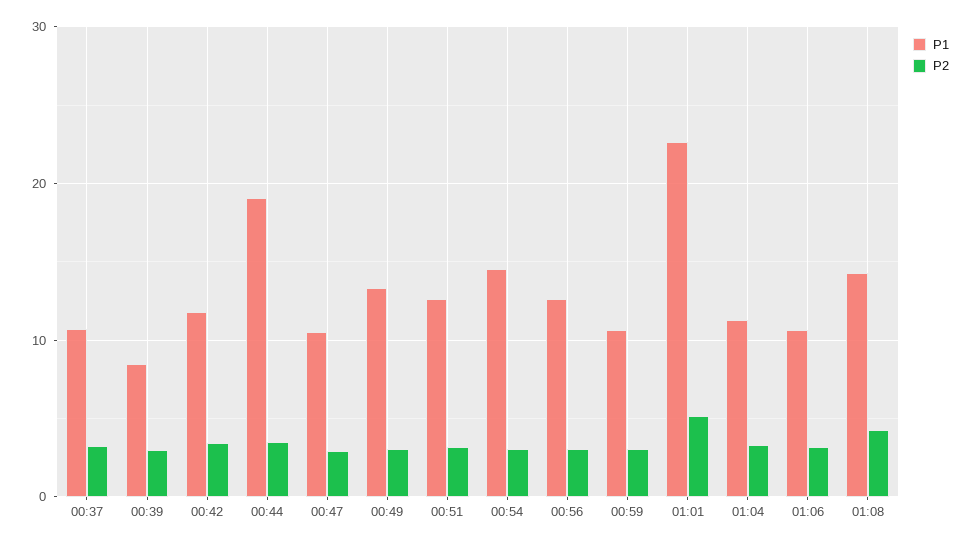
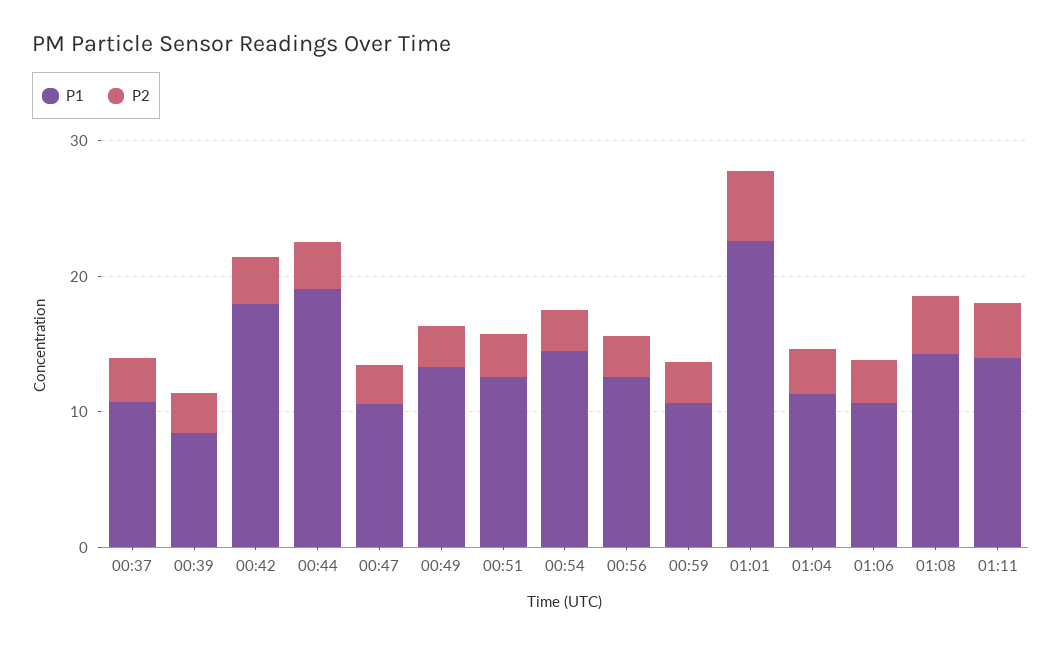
P1, 00:42: 12 -> 18
P1, 01:11: none -> 14
P2, 01:11: none -> 4

